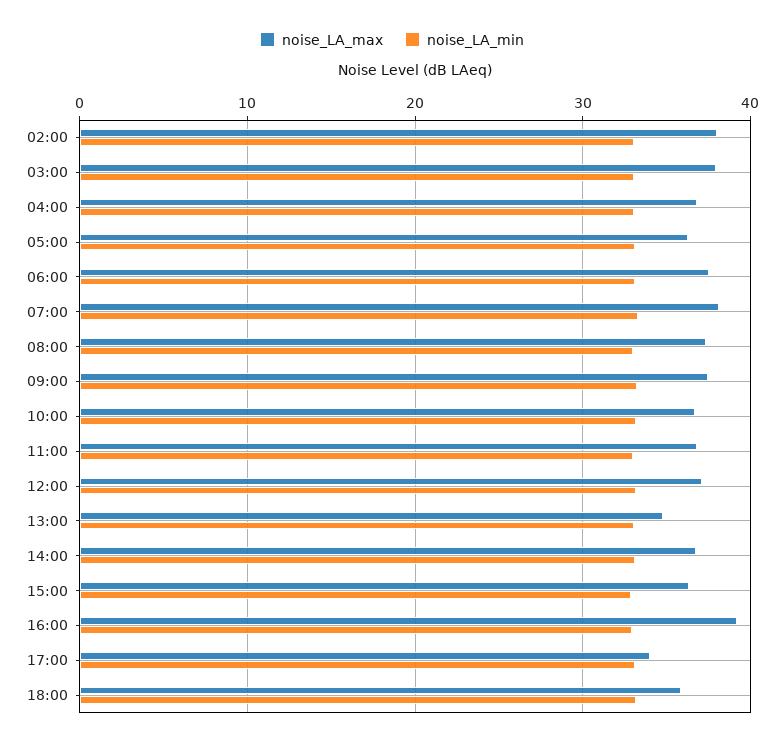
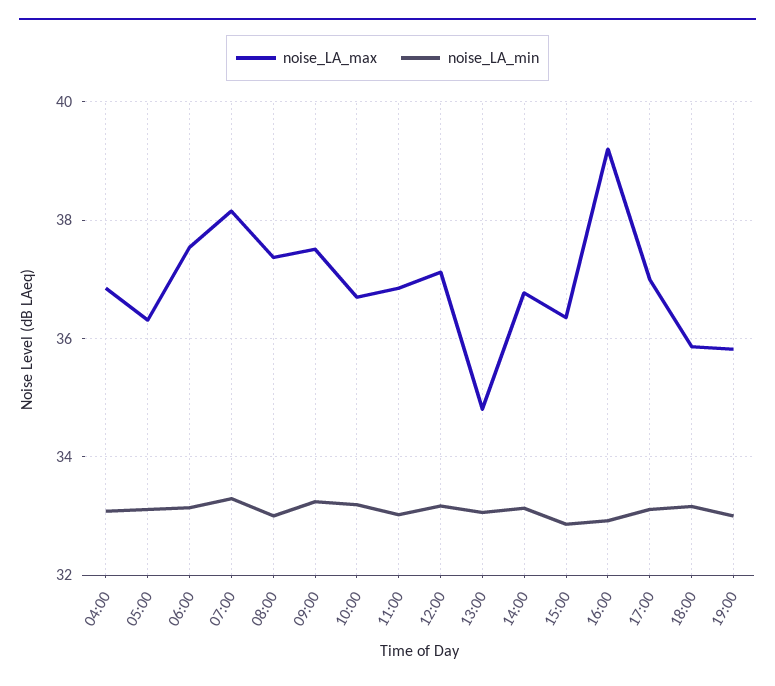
noise_LA_max, 02:00: 38 -> none
noise_LA_min, 02:00: 33 -> none
noise_LA_max, 03:00: 38 -> none
noise_LA_min, 03:00: 33 -> none
noise_LA_max, 17:00: 34 -> 37
noise_LA_max, 19:00: none -> 35.8
noise_LA_min, 19:00: none -> 33

